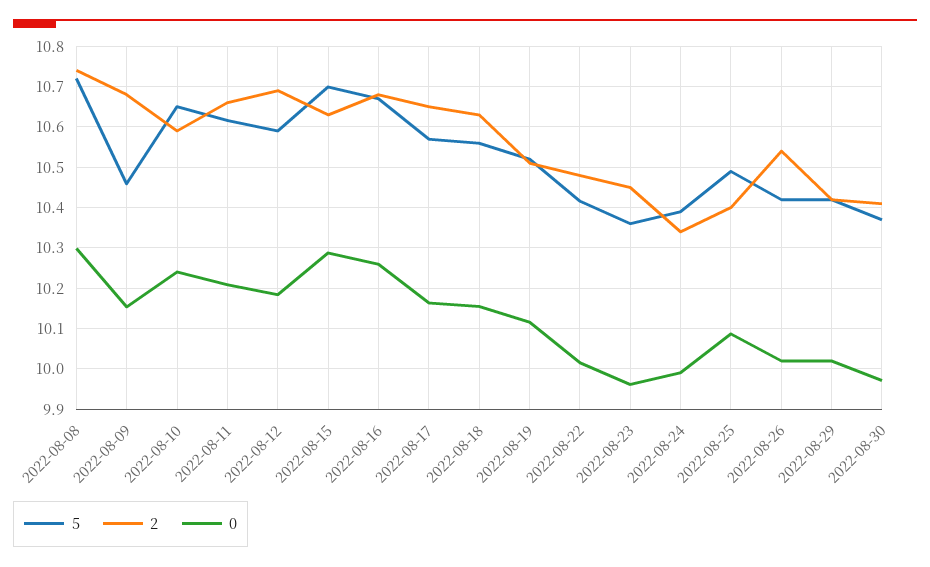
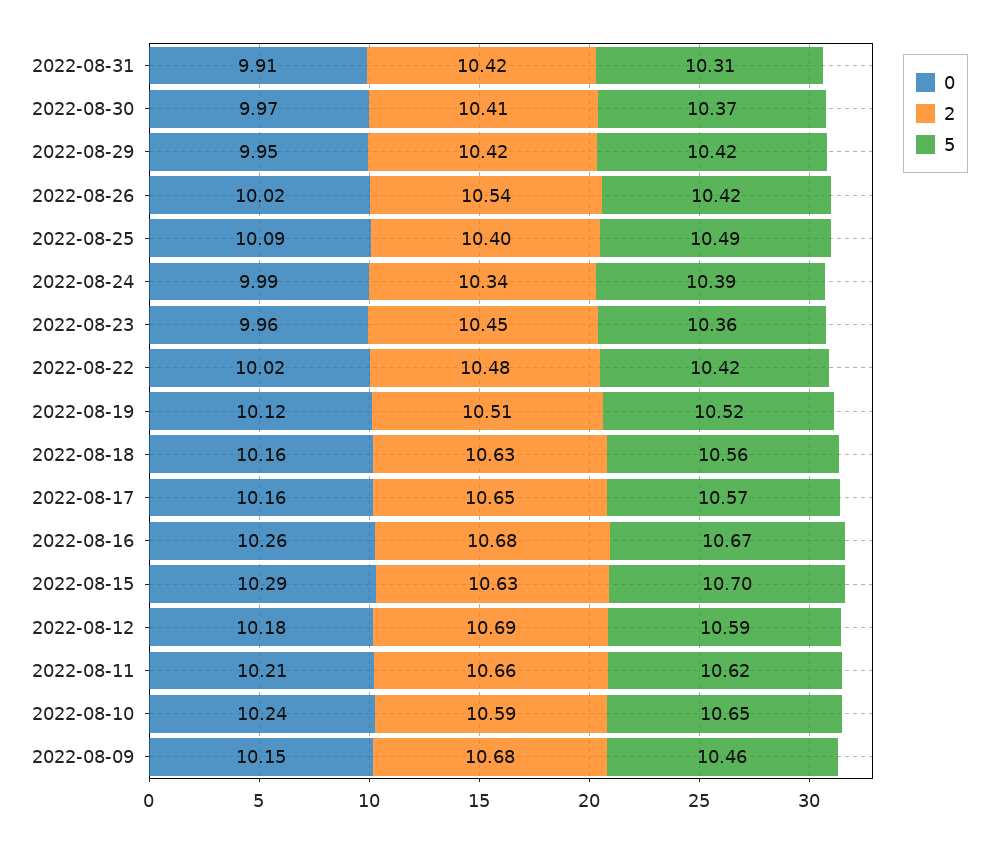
5, 2022-08-08: 10.72 -> none
2, 2022-08-08: 10.74 -> none
0, 2022-08-08: 10.3 -> none
0, 2022-08-29: 10.02 -> 9.95
0, 2022-08-31: none -> 9.91
2, 2022-08-31: none -> 10.42
5, 2022-08-31: none -> 10.31

